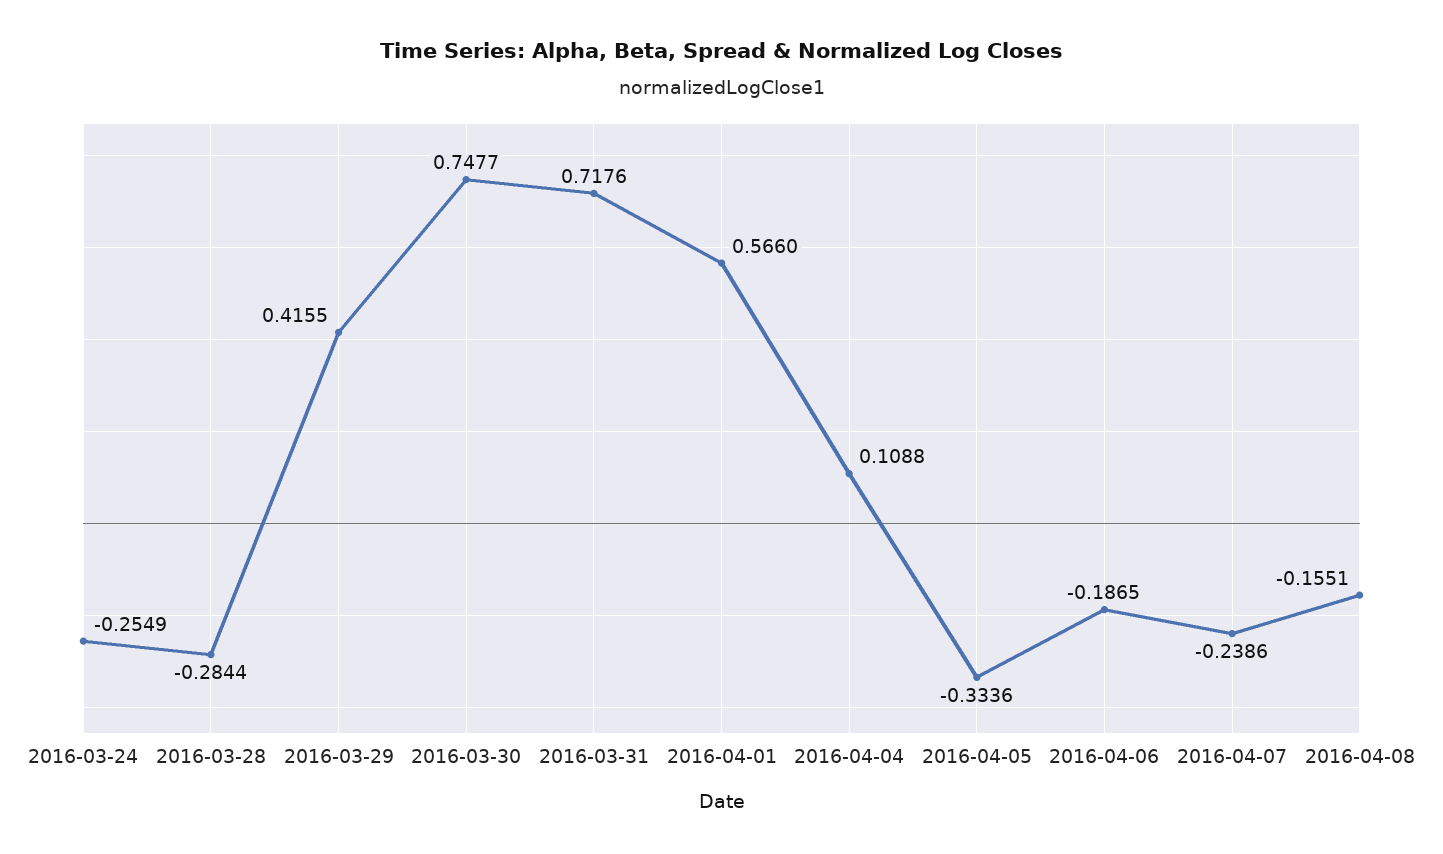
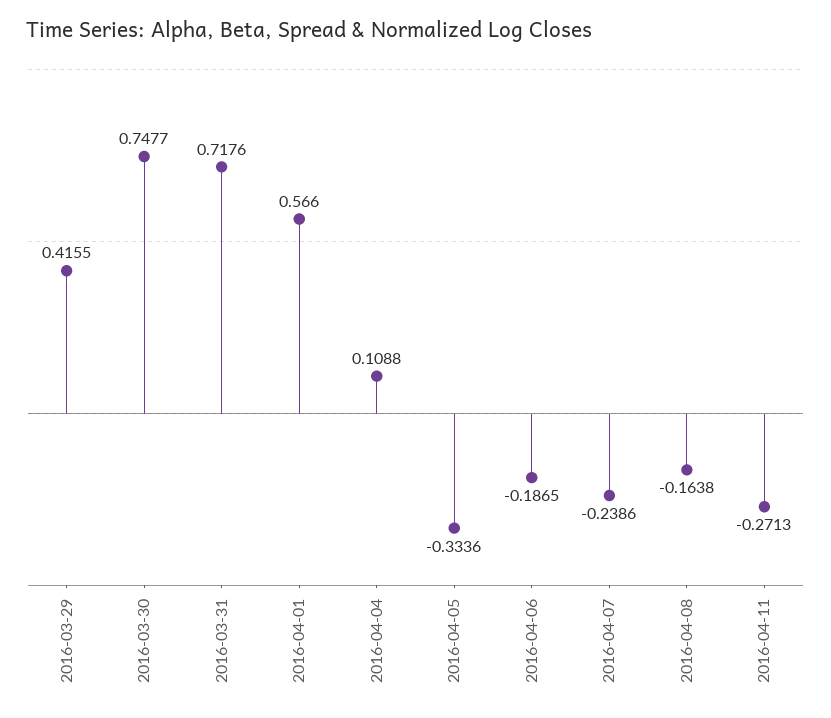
2016-03-24: -0.2549 -> none
2016-03-28: -0.2844 -> none
2016-04-08: -0.1551 -> -0.1638
2016-04-11: none -> -0.2713

